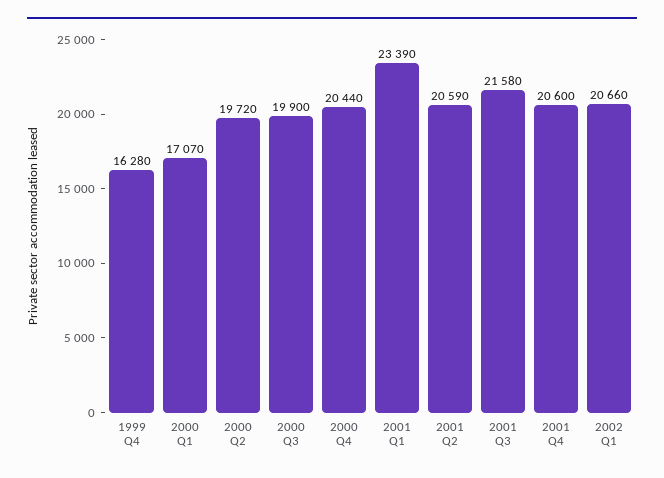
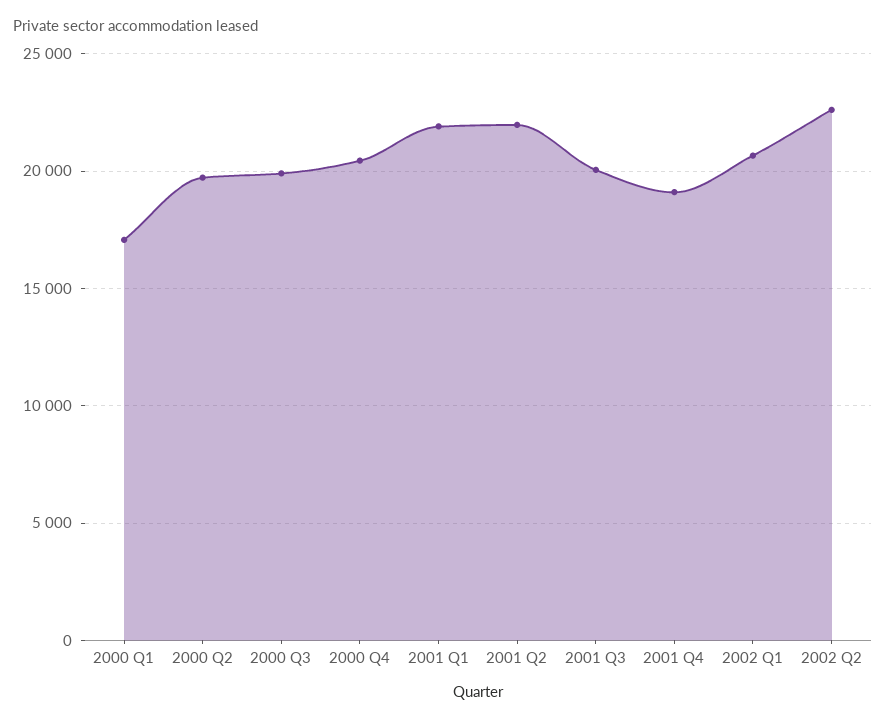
1999 Q4: 16280 -> none
2001 Q1: 23390 -> 22000
2001 Q2: 20590 -> 22000
2001 Q3: 21580 -> 20000
2001 Q4: 20600 -> 19000
2002 Q2: none -> 22500

